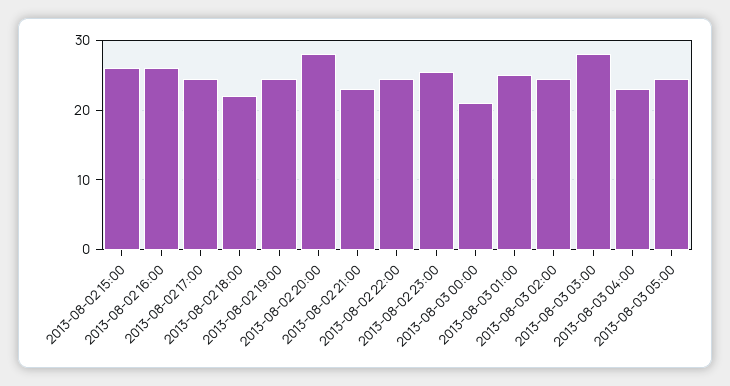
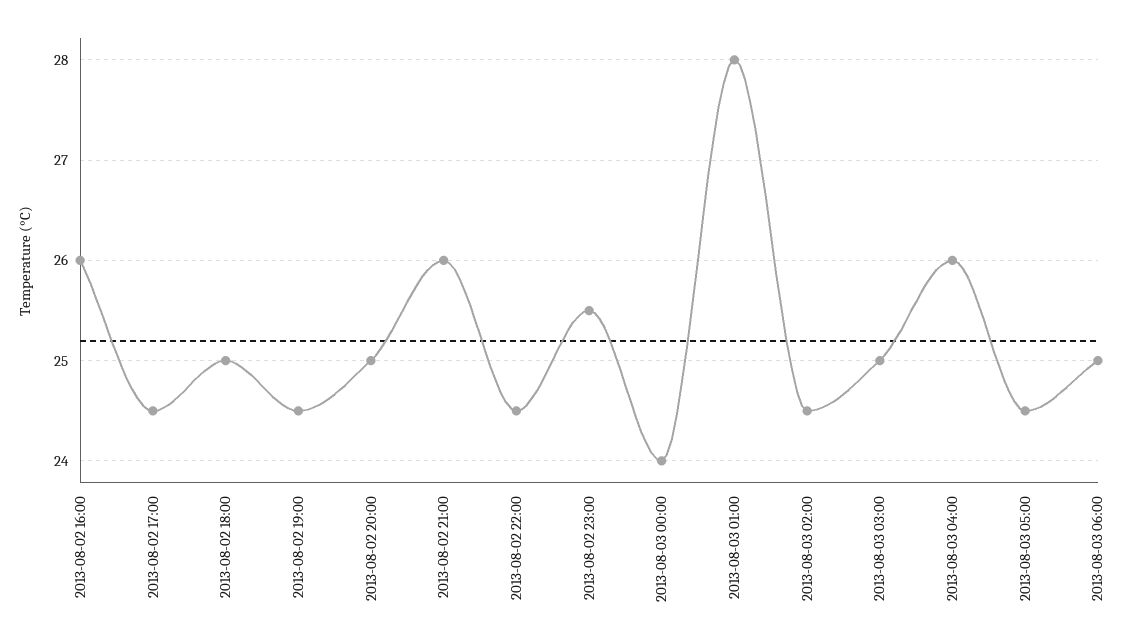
2013-08-02 15:00: 26 -> none
2013-08-02 18:00: 22 -> 25
2013-08-02 20:00: 28 -> 25
2013-08-02 21:00: 23 -> 26
2013-08-03 00:00: 21 -> 24
2013-08-03 01:00: 25 -> 28
2013-08-03 03:00: 28 -> 25
2013-08-03 04:00: 23 -> 26
2013-08-03 06:00: none -> 25

